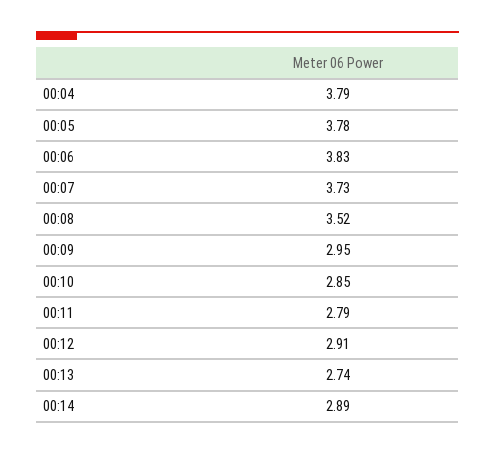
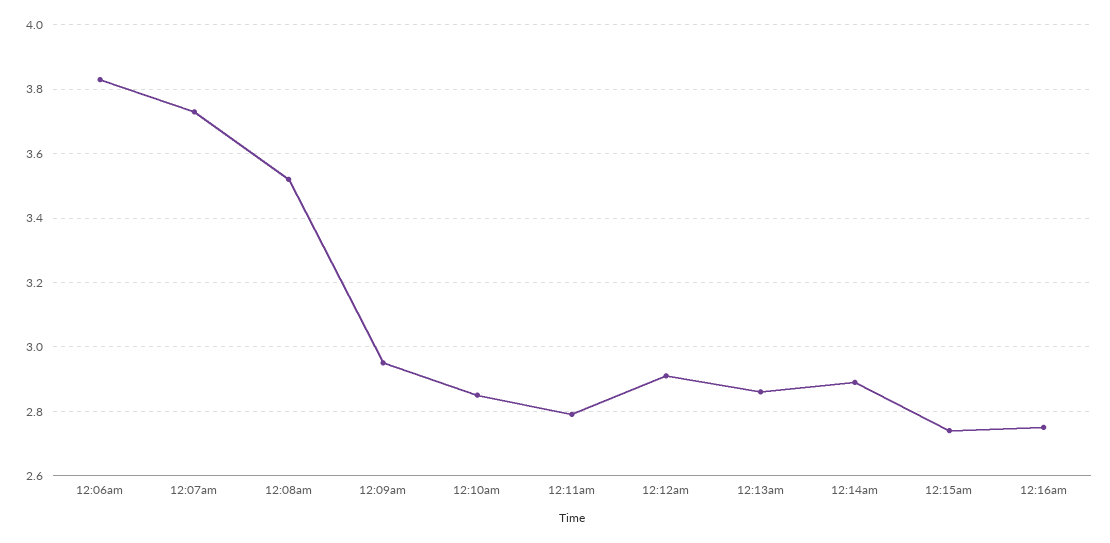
00:04: 3.79 -> none
00:05: 3.78 -> none
00:13: 2.74 -> 2.85
12:15am: none -> 2.75
12:16am: none -> 2.75

